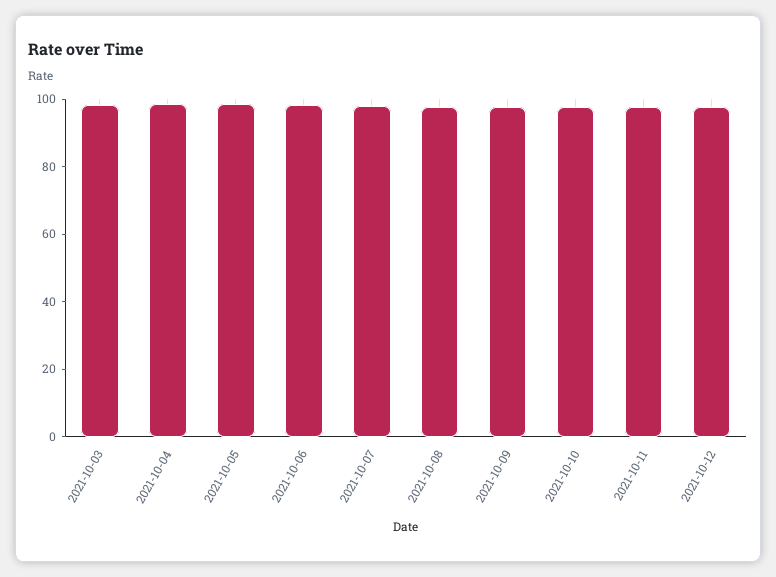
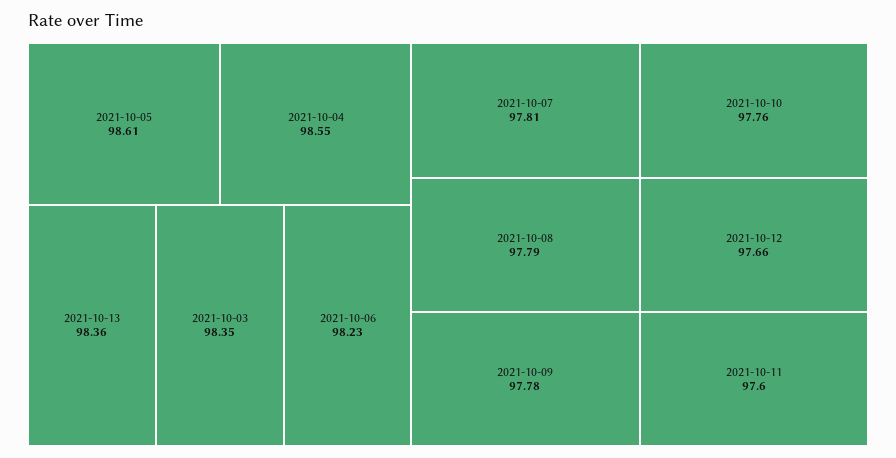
2021-10-13: none -> 98.36

